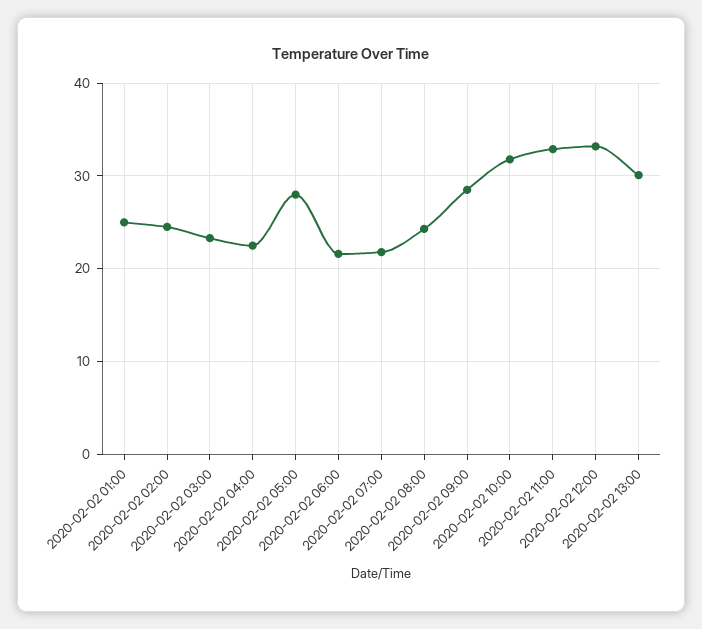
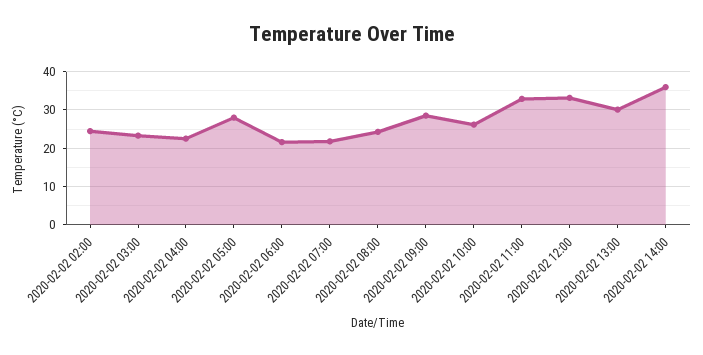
2020-02-02 01:00: 25 -> none
2020-02-02 10:00: 32 -> 26
2020-02-02 14:00: none -> 36

